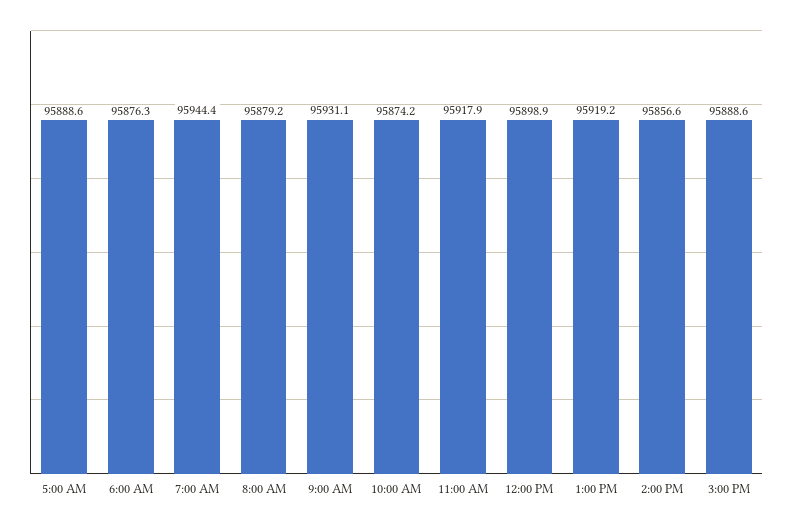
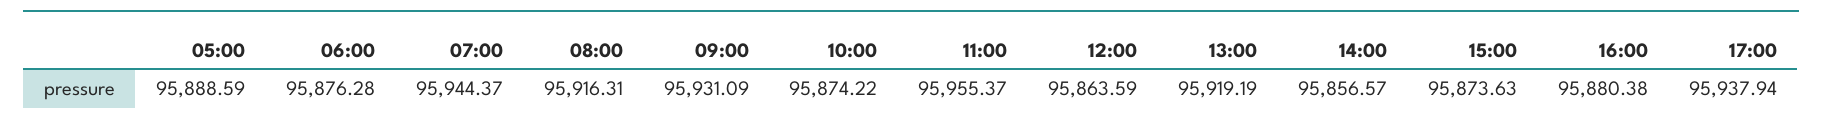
8:00 AM: 95879.2 -> 95916.31
11:00 AM: 95917.9 -> 95955.37
12:00 PM: 95898.9 -> 95863.59
3:00 PM: 95888.6 -> 95873.63
16:00: none -> 95880.38
17:00: none -> 95937.94

